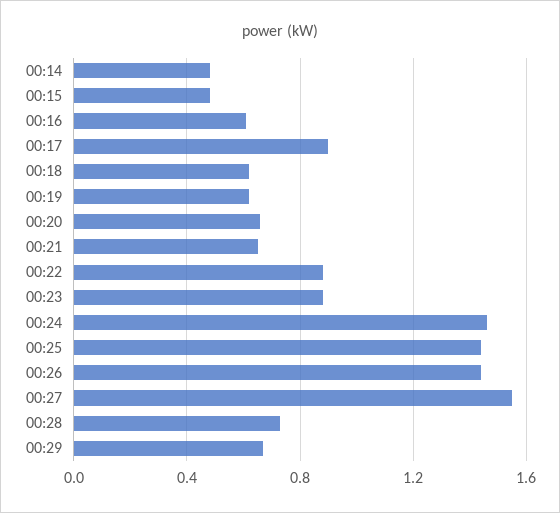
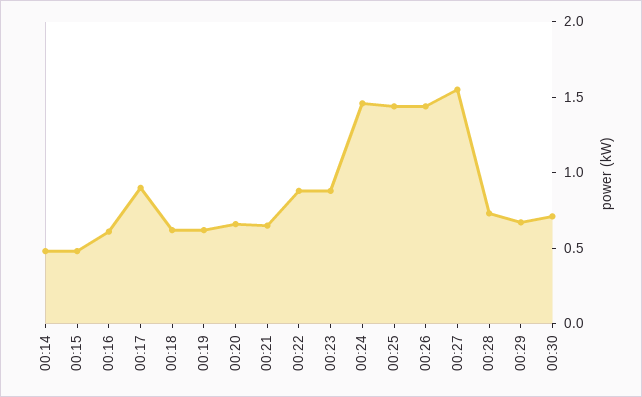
00:30: none -> 0.7

